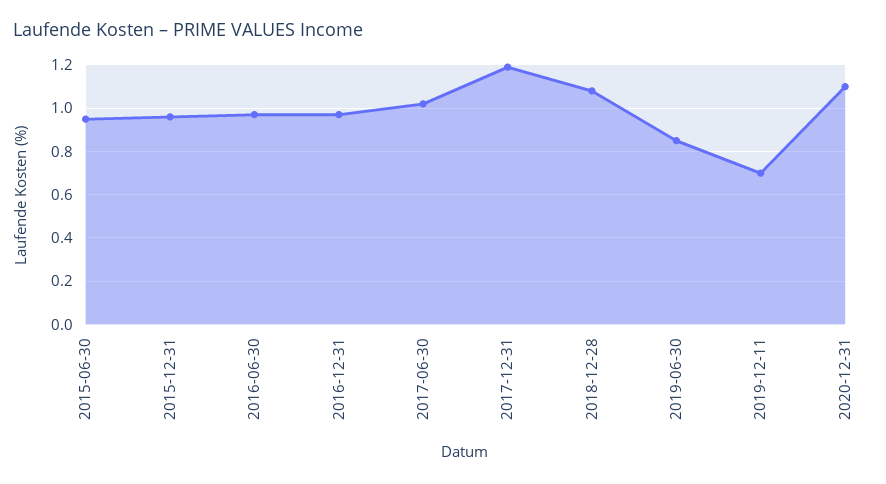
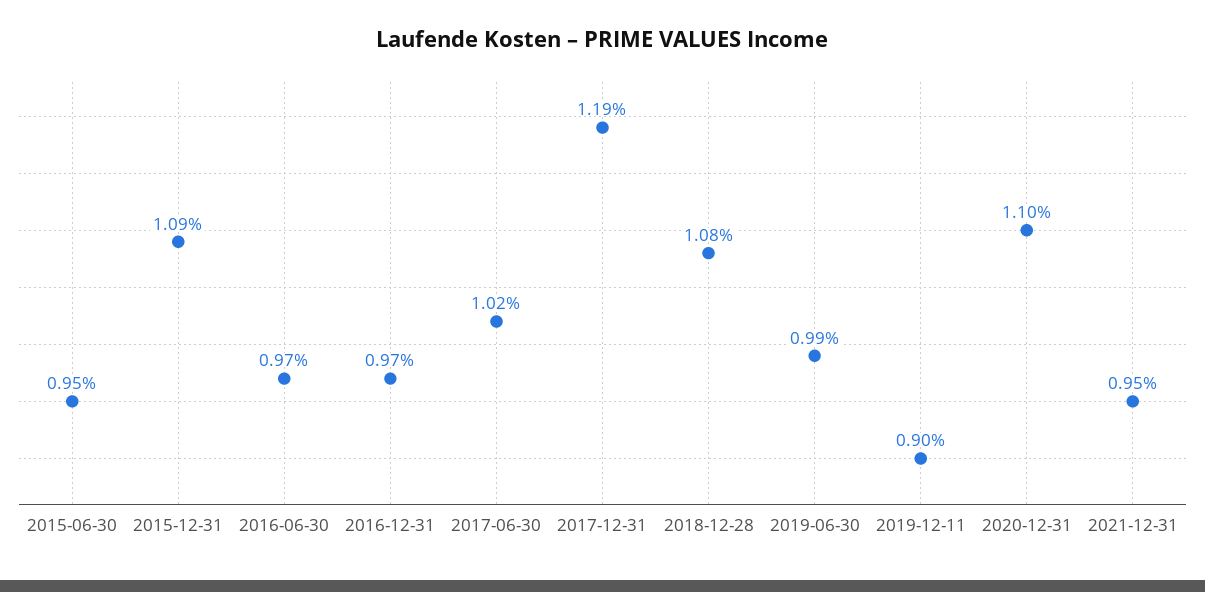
2015-12-31: 0.95 -> 1.09
2019-06-30: 0.85 -> 0.99
2019-12-11: 0.7 -> 0.9
2021-12-31: none -> 0.95

